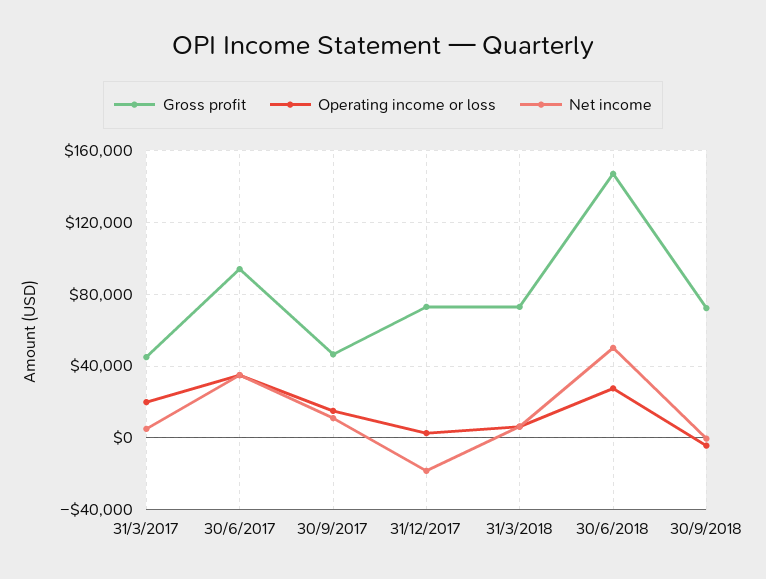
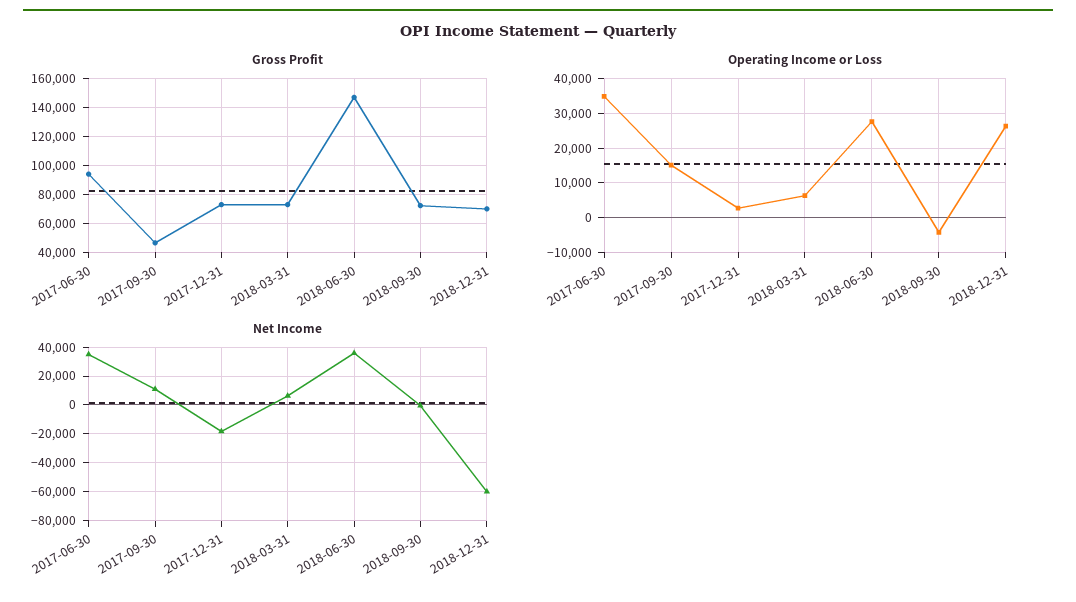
Gross profit, 31/3/2017: 45000 -> none
Operating income or loss, 31/3/2017: 20000 -> none
Net income, 31/3/2017: 5000 -> none
Net income, 30/6/2018: 50000 -> 35000
Gross profit, 2018-12-31: none -> 70000
Operating income or loss, 2018-12-31: none -> 26000
Net income, 2018-12-31: none -> -60000

